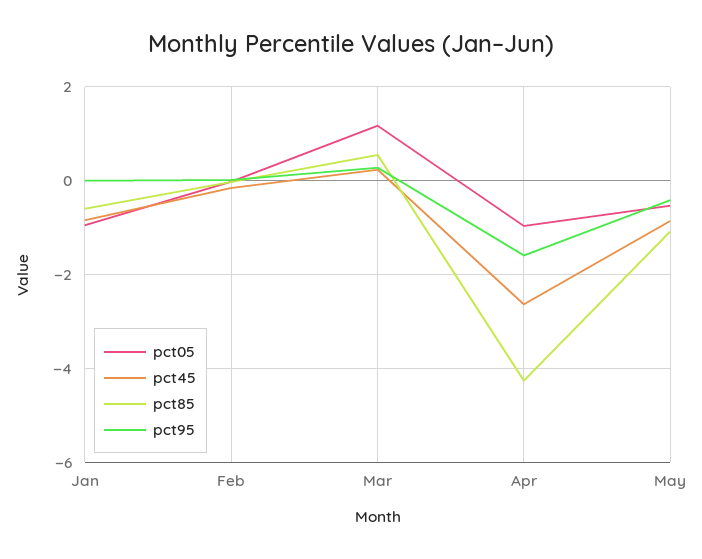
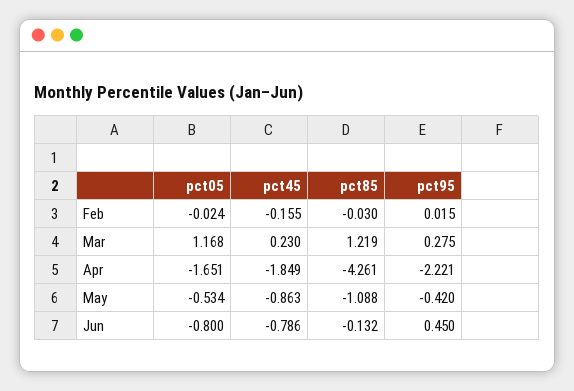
pct05, Jan: -1 -> none
pct45, Jan: -0.8 -> none
pct85, Jan: -0.6 -> none
pct95, Jan: 0 -> none
pct85, Mar: 0.6 -> 1.219
pct05, Apr: -1 -> -1.651
pct45, Apr: -2.6 -> -1.849
pct95, Apr: -1.6 -> -2.221
pct05, Jun: none -> -0.8
pct45, Jun: none -> -0.786
pct85, Jun: none -> -0.132
pct95, Jun: none -> 0.45

